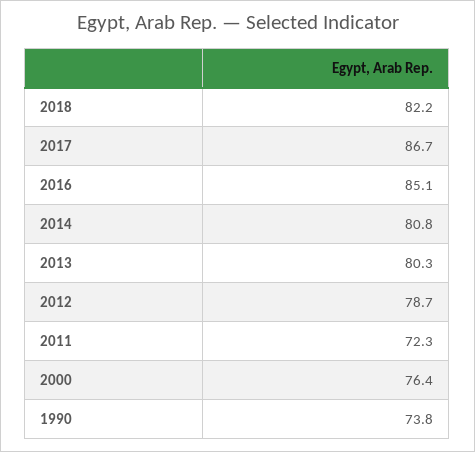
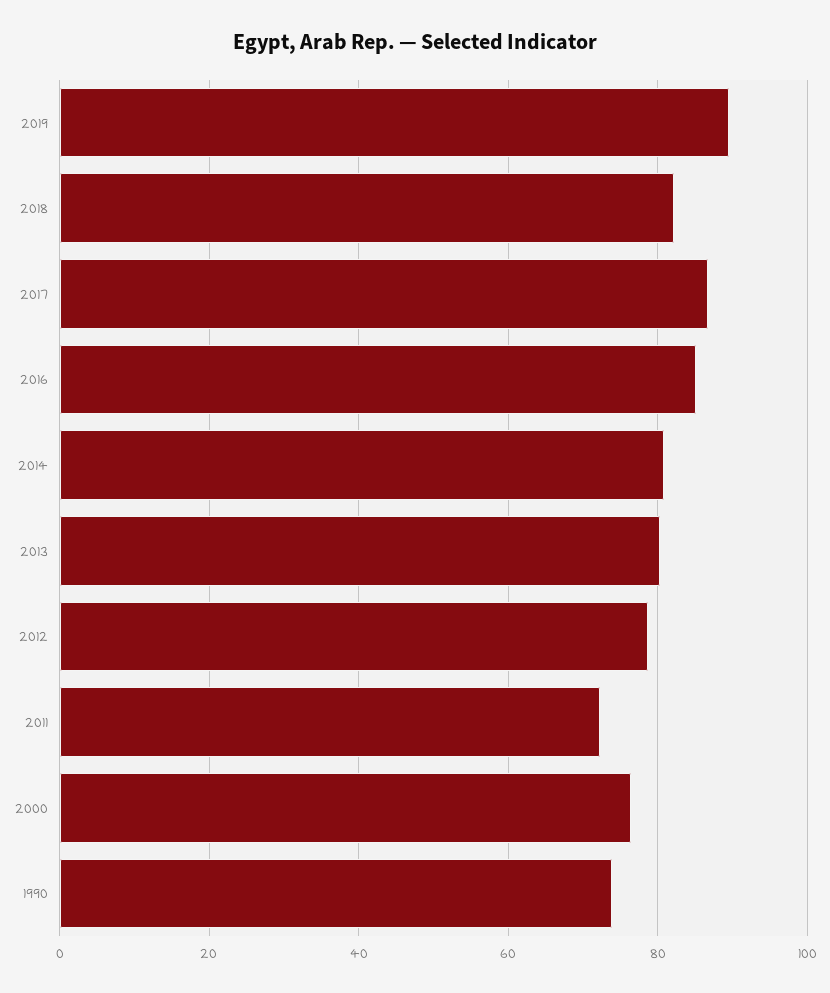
2019: none -> 90

